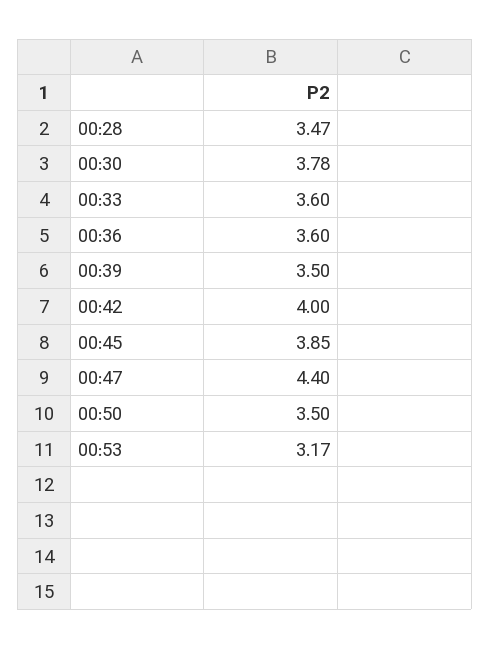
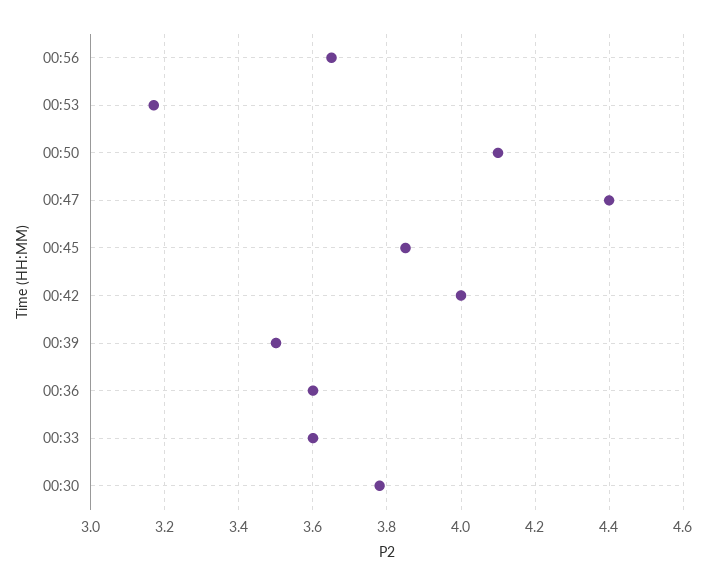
00:28: 3.47 -> none
00:50: 3.5 -> 4.1
00:56: none -> 3.65

